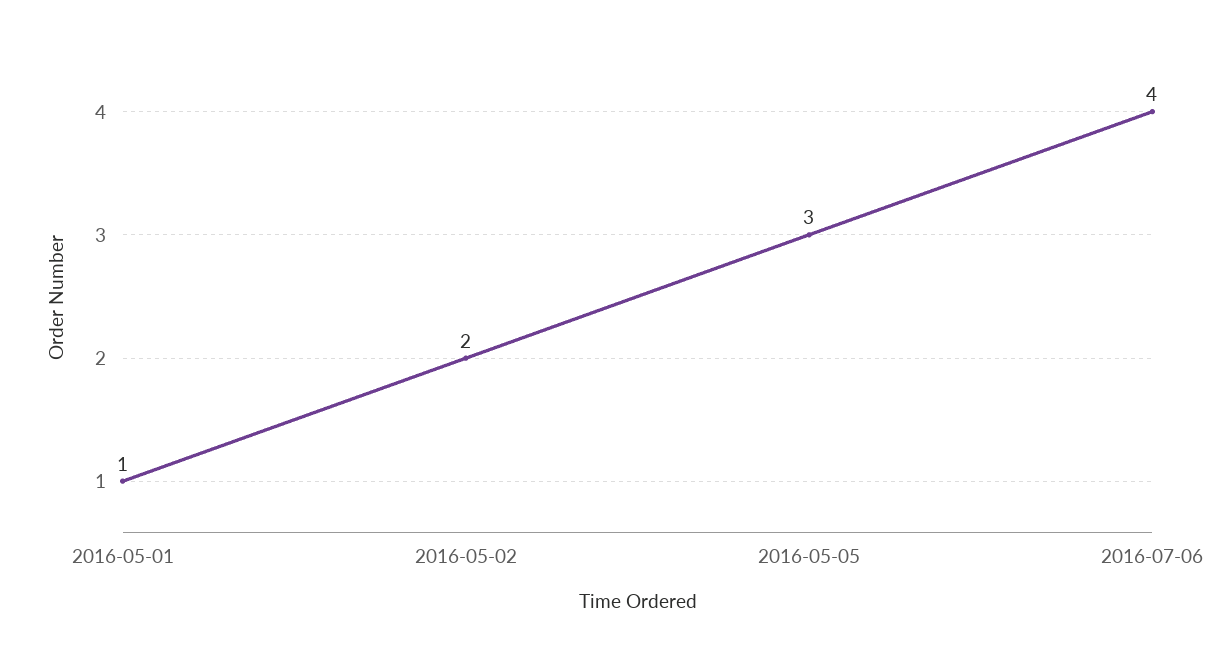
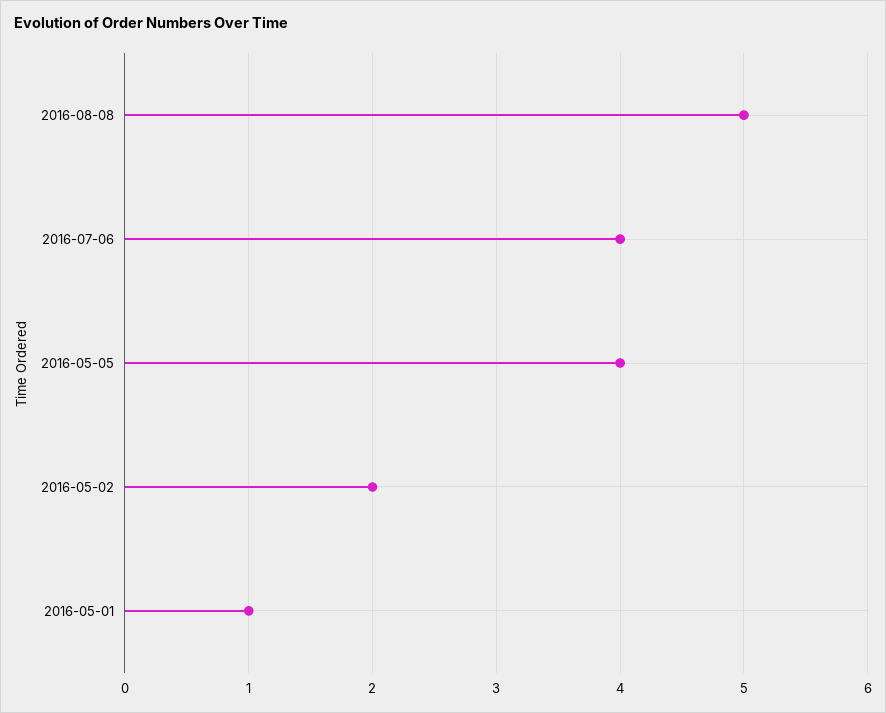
2016-05-05: 3 -> 4
2016-08-08: none -> 5

